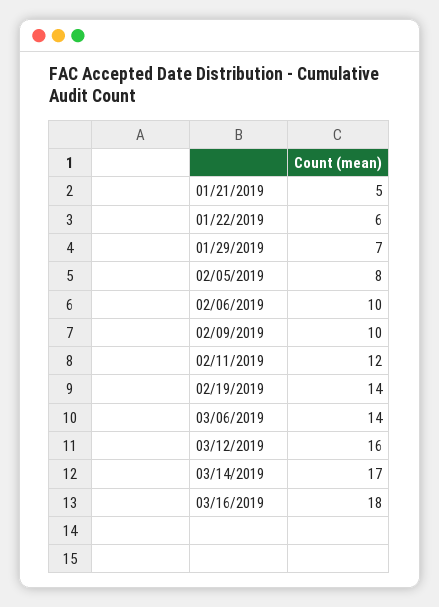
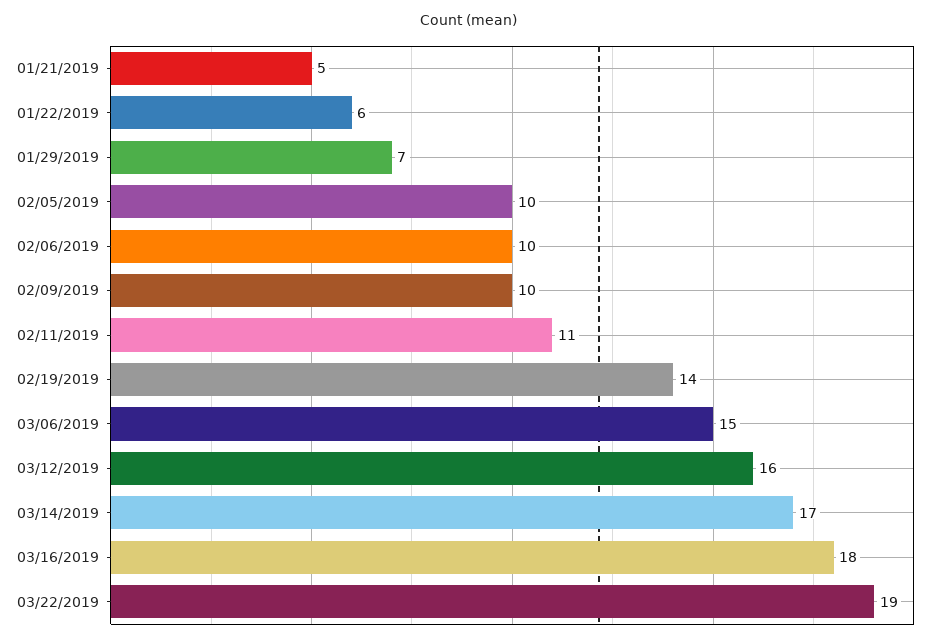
02/05/2019: 8 -> 10
02/11/2019: 12 -> 11
03/06/2019: 14 -> 15
03/22/2019: none -> 19

